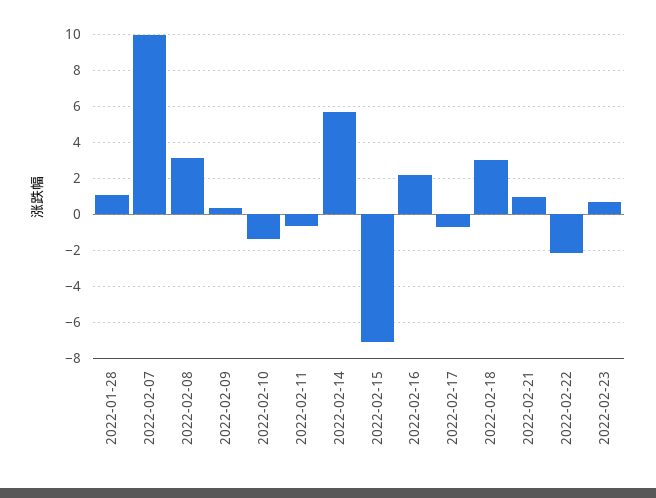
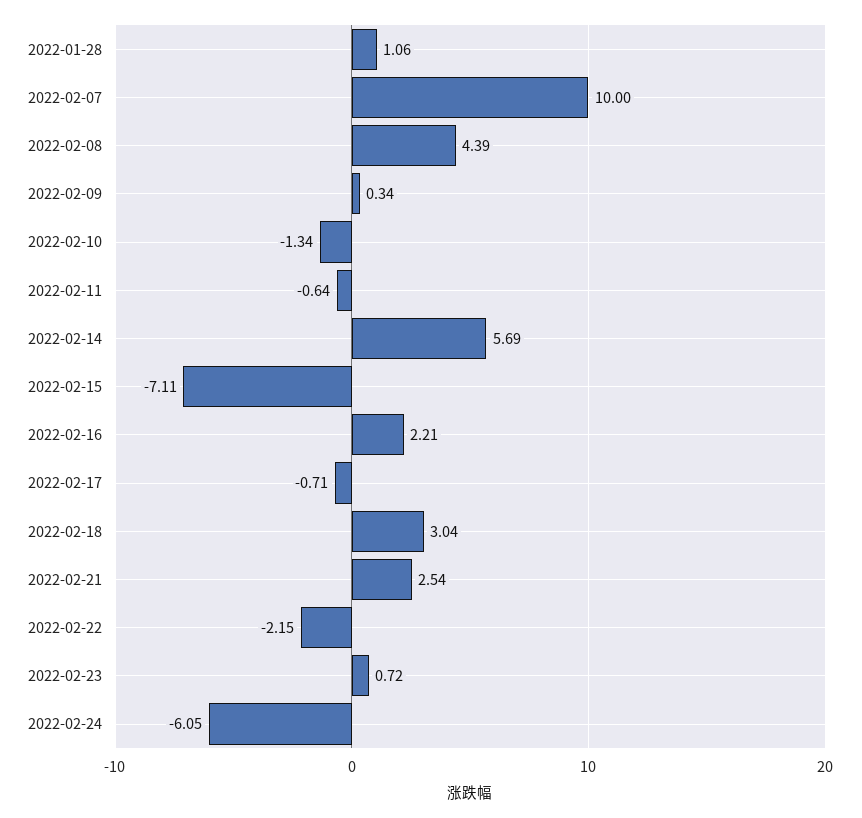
2022-02-08: 3 -> 4.39
2022-02-21: 1 -> 2.54
2022-02-24: none -> -6.05

